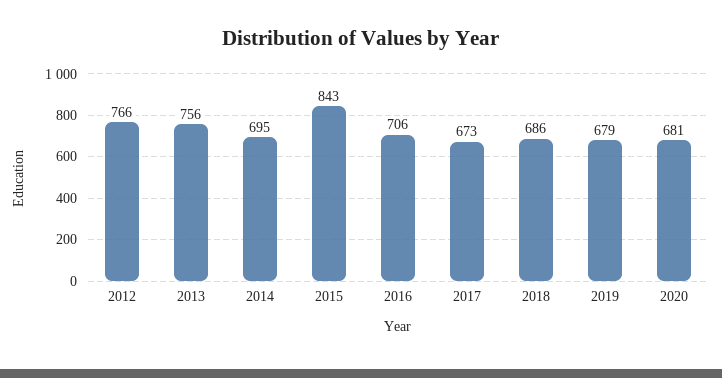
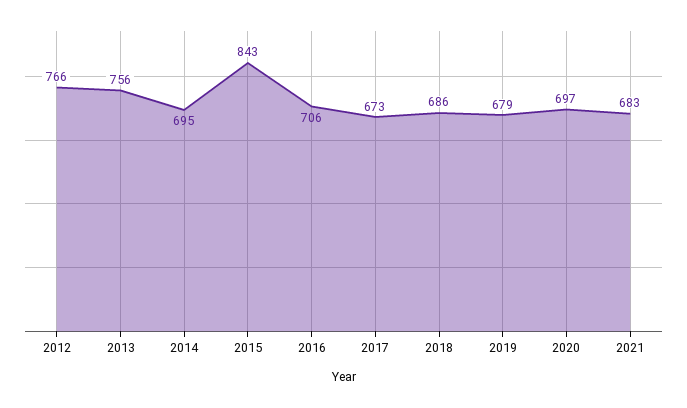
2020: 681 -> 697
2021: none -> 683

